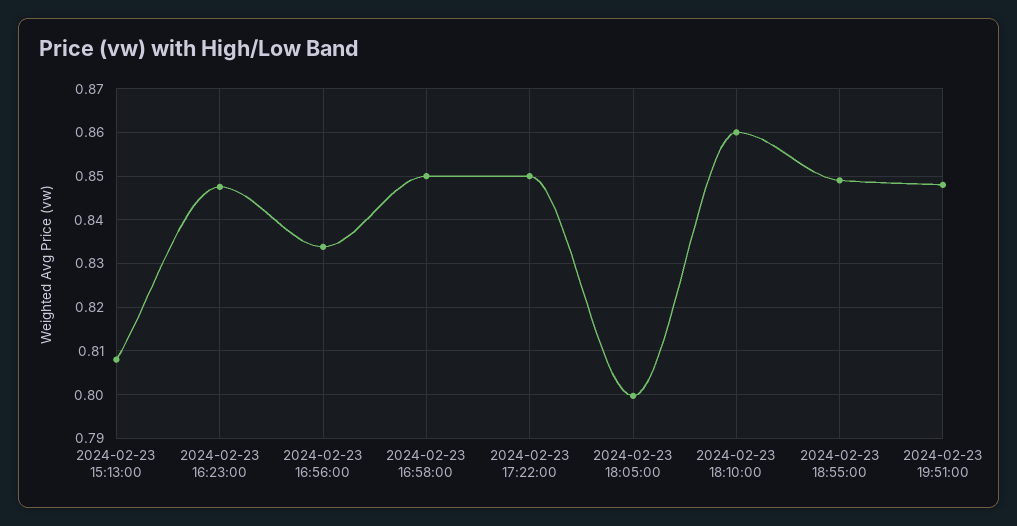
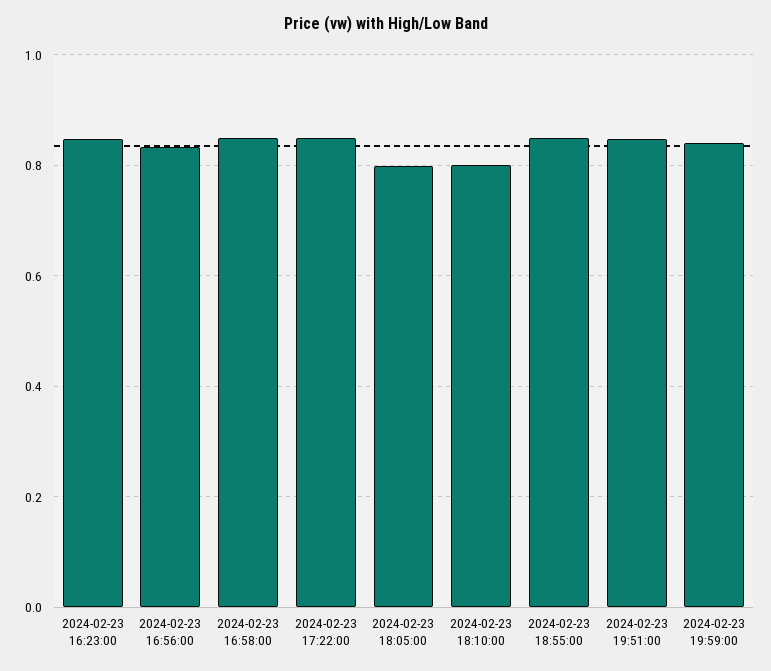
2024-02-23 15:13:00: 0.808 -> none
2024-02-23 18:10:00: 0.86 -> 0.8
2024-02-23 19:59:00: none -> 0.84

